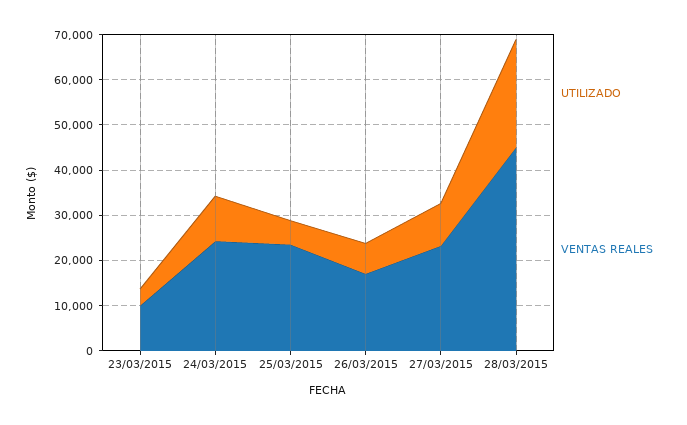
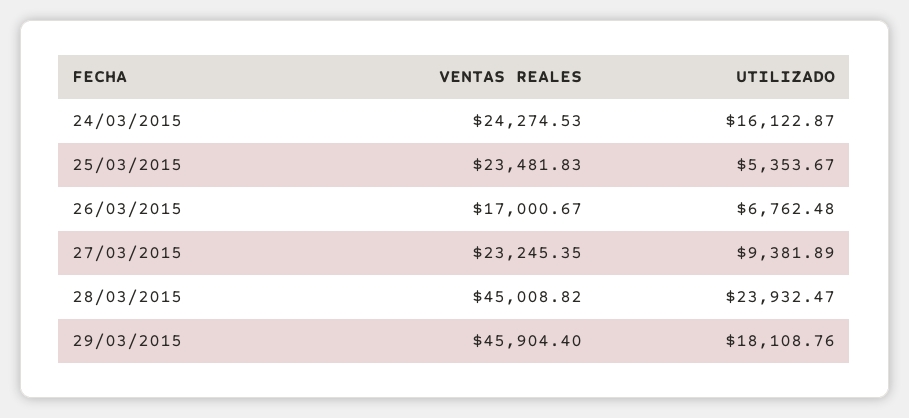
UTILIZADO, 23/03/2015: 4000 -> none
VENTAS REALES, 23/03/2015: 10000 -> none
UTILIZADO, 24/03/2015: 10000 -> 16122.87
VENTAS REALES, 29/03/2015: none -> 45904.4
UTILIZADO, 29/03/2015: none -> 18108.76

